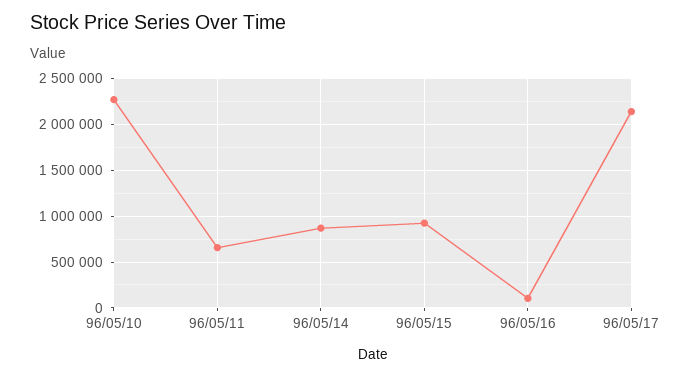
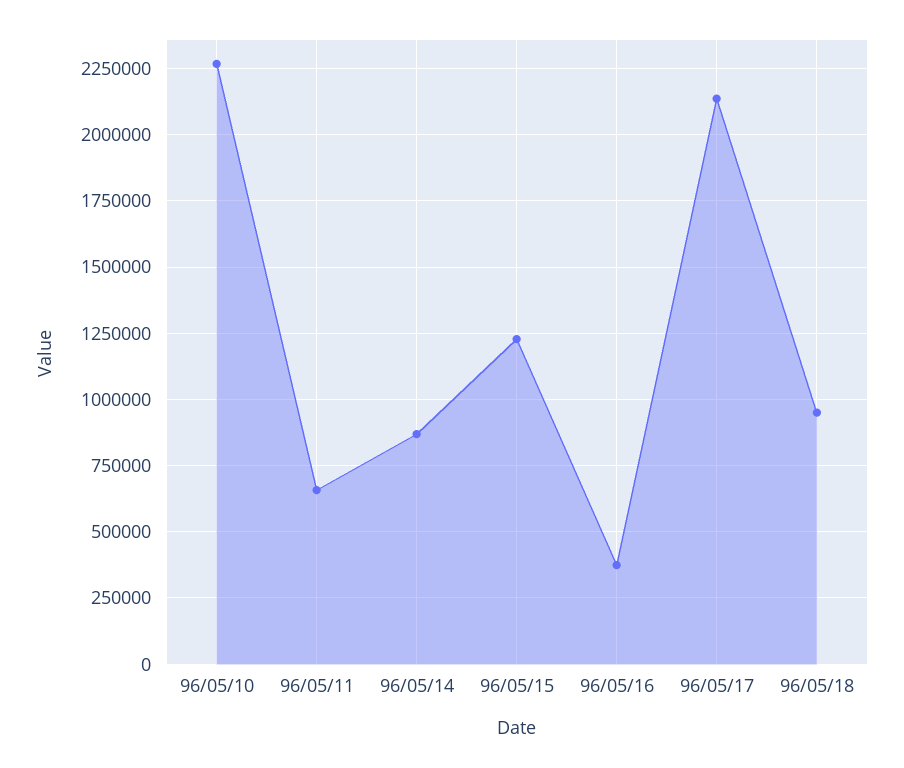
96/05/15: 900000 -> 1225000
96/05/16: 100000 -> 375000
96/05/18: none -> 950000

